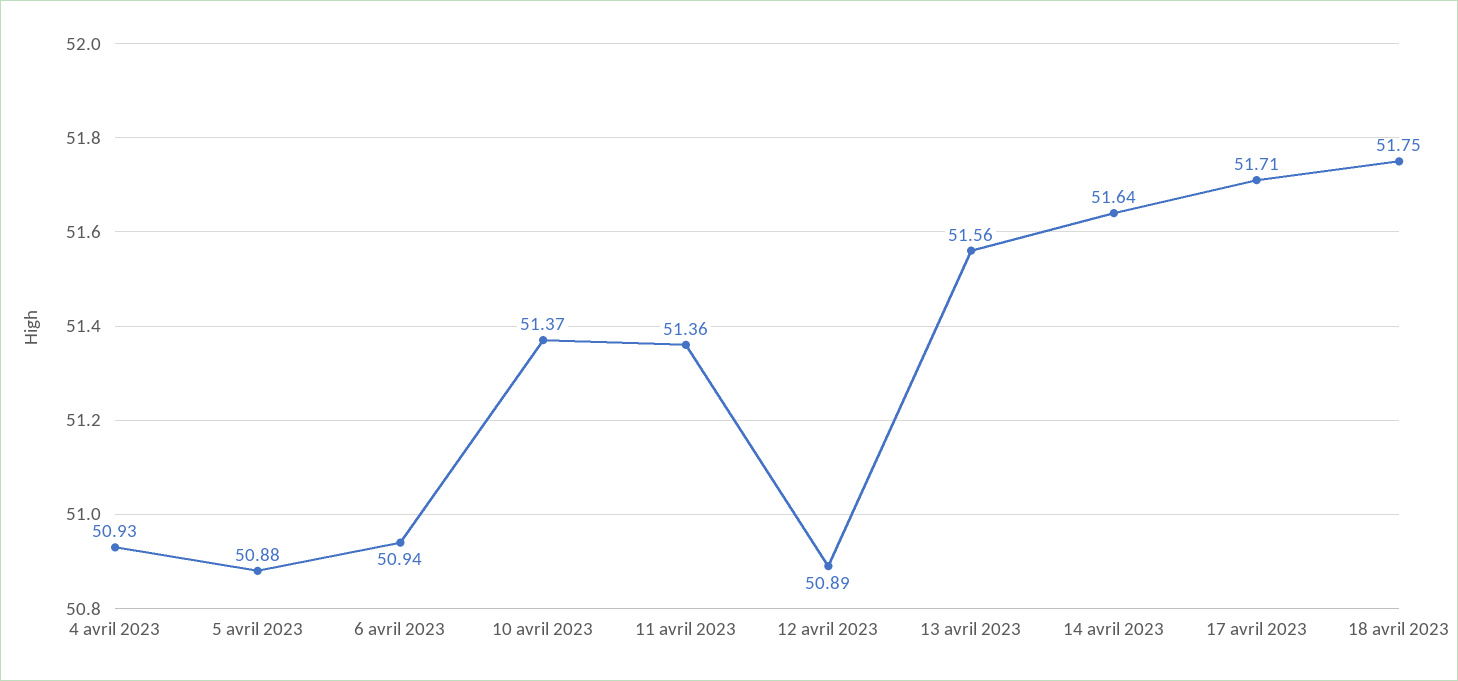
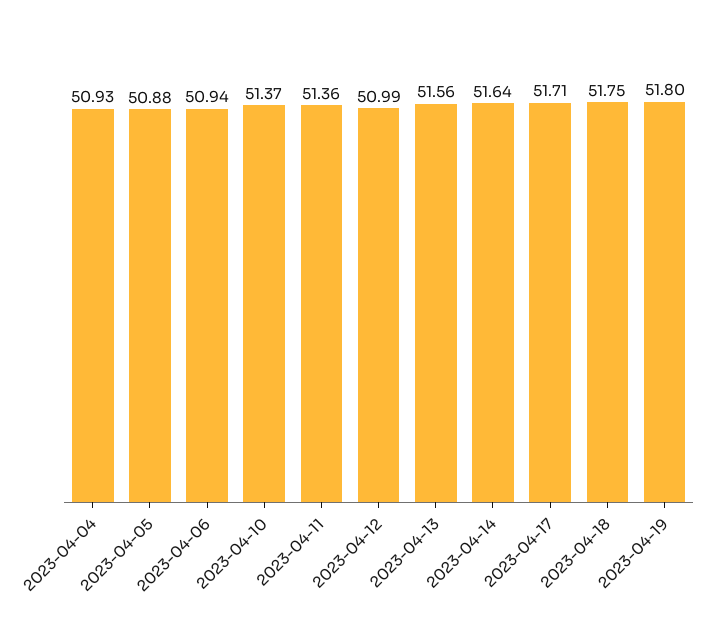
12 avril 2023: 50.89 -> 50.99
2023-04-19: none -> 51.8

